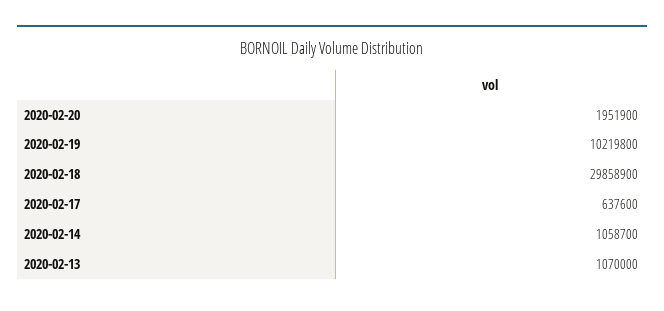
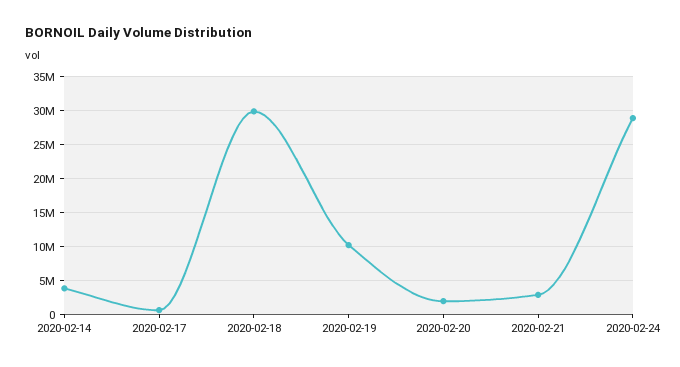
2020-02-14: 1058700 -> 4000000
2020-02-13: 1070000 -> none
2020-02-21: none -> 3000000
2020-02-24: none -> 29000000

